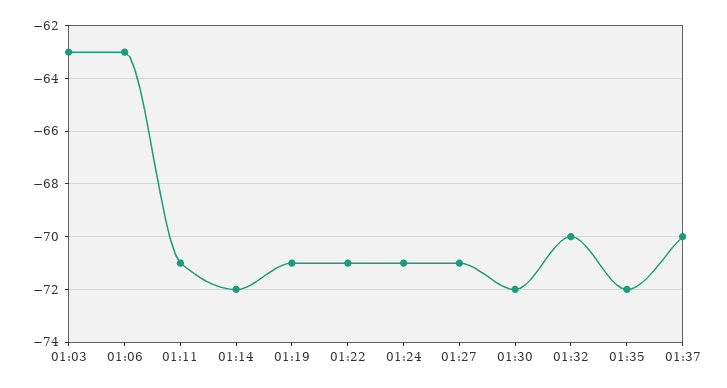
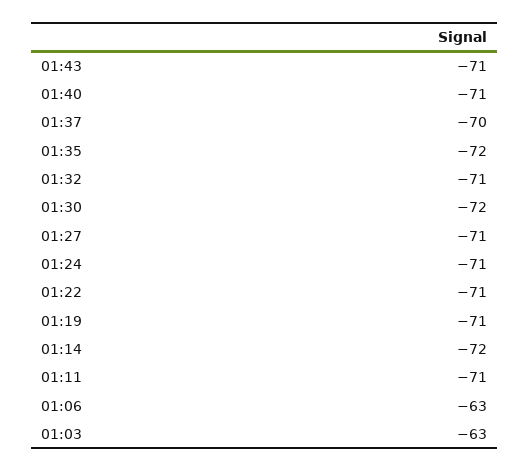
01:32: -70 -> -71
01:43: none -> -71
01:40: none -> -71

